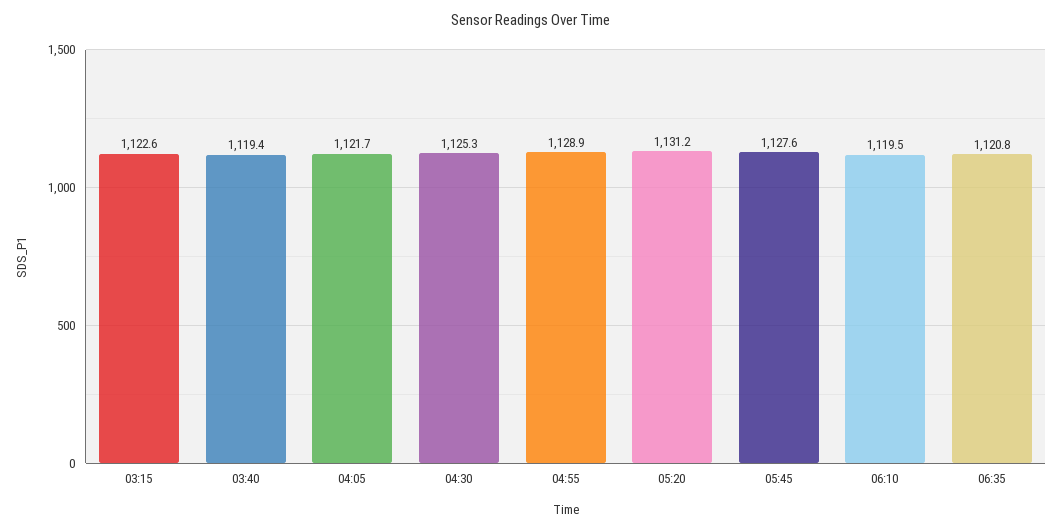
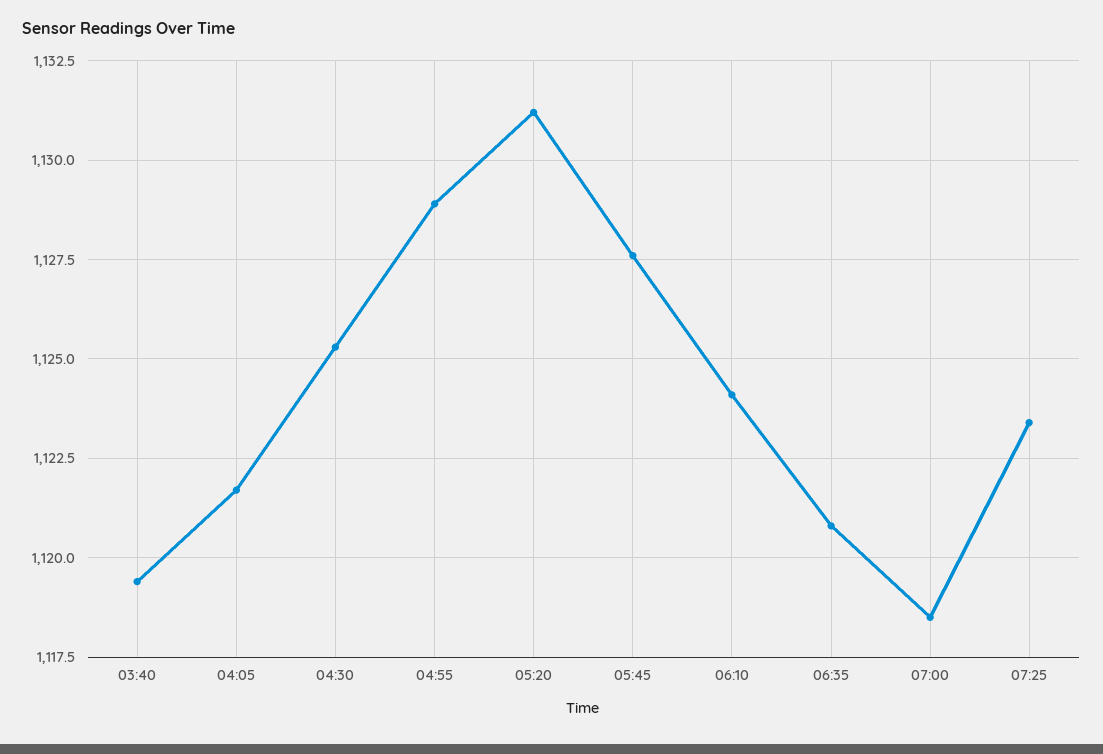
03:15: 1122.6 -> none
06:10: 1119.5 -> 1124
07:00: none -> 1118.5
07:25: none -> 1123.5

